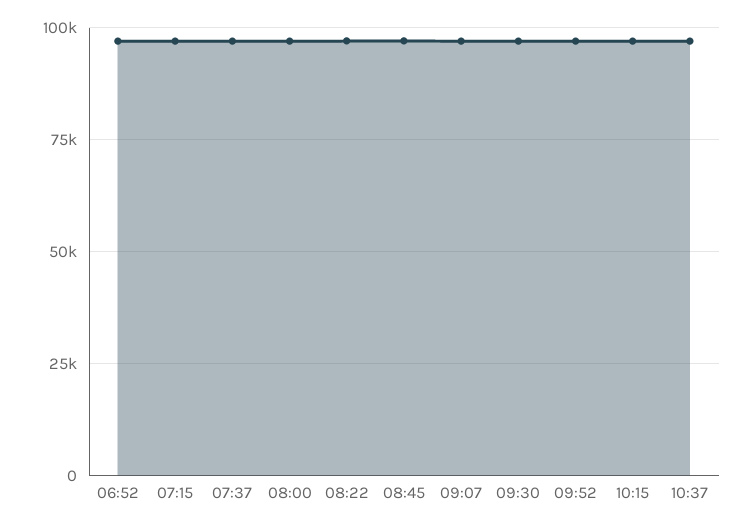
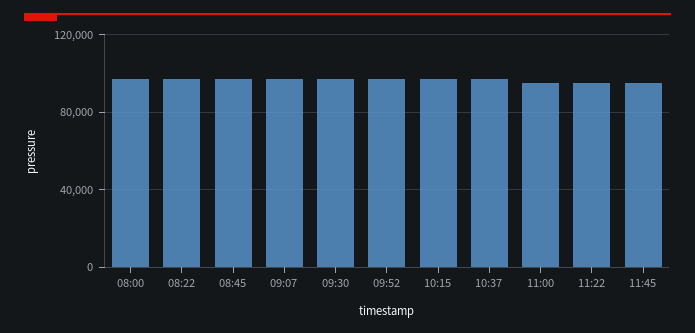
06:52: 97500 -> none
07:15: 97500 -> none
07:37: 97500 -> none
11:00: none -> 95000
11:22: none -> 95000
11:45: none -> 95000

